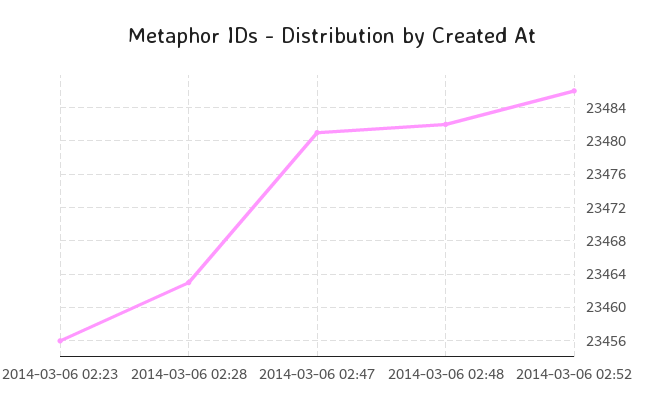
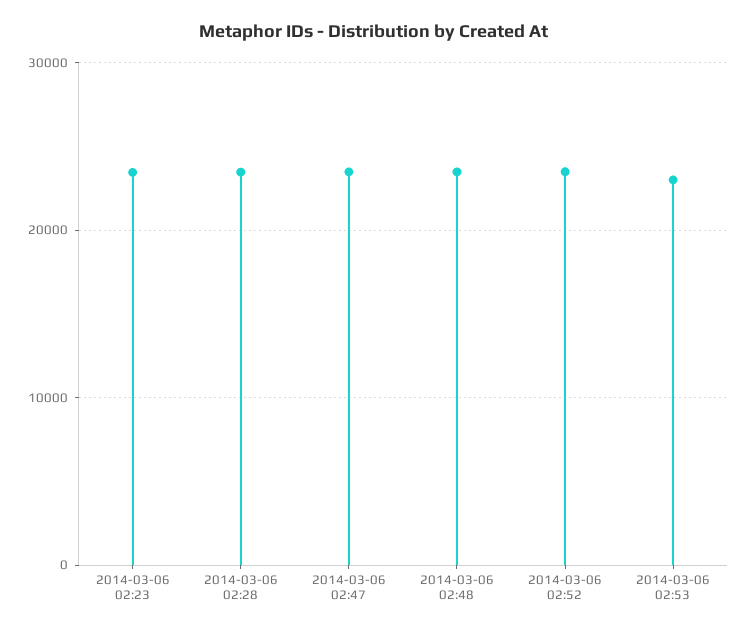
2014-03-06 02:53: none -> 23000

